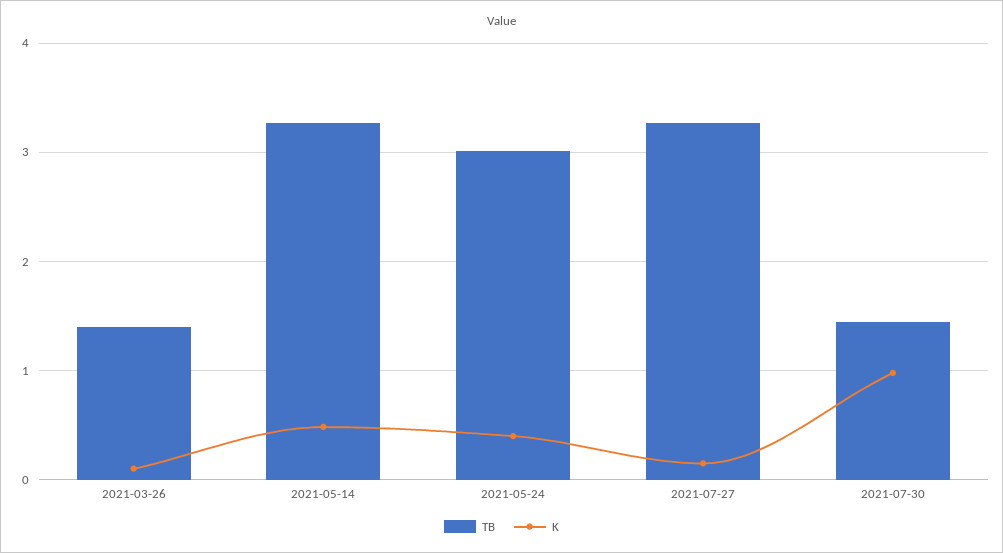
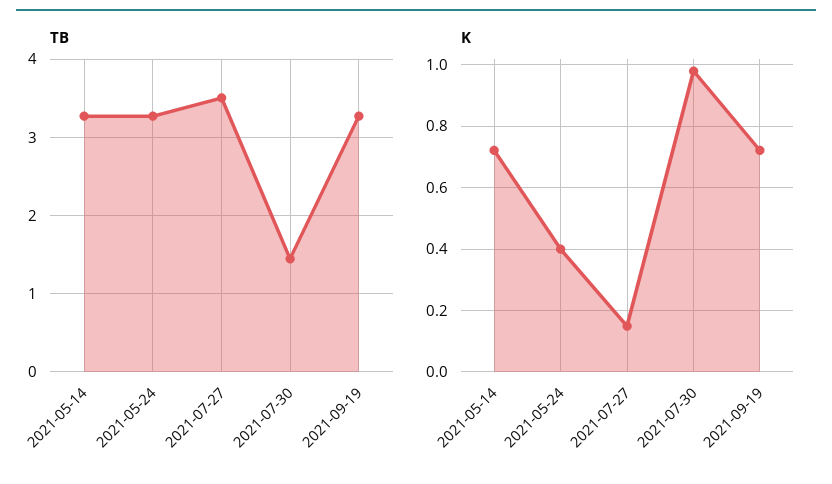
TB, 2021-03-26: 1.4 -> none
K, 2021-03-26: 0.1 -> none
K, 2021-05-14: 0.5 -> 0.72
TB, 2021-05-24: 3 -> 3.3
TB, 2021-07-27: 3.3 -> 3.5
TB, 2021-09-19: none -> 3.3
K, 2021-09-19: none -> 0.72

